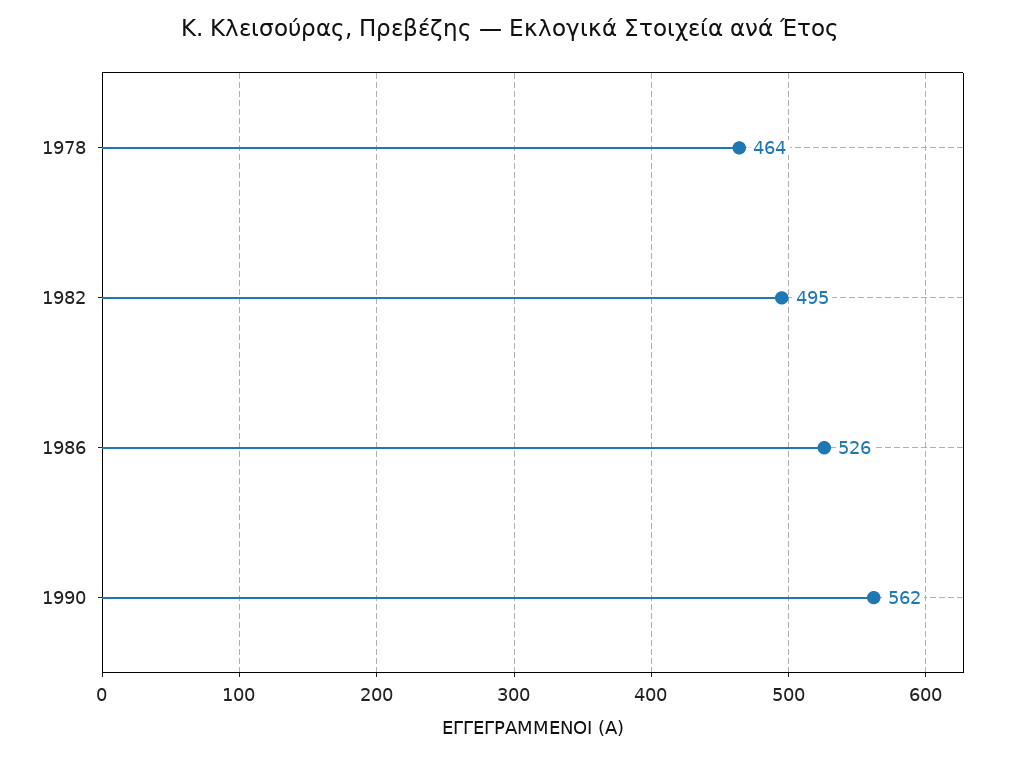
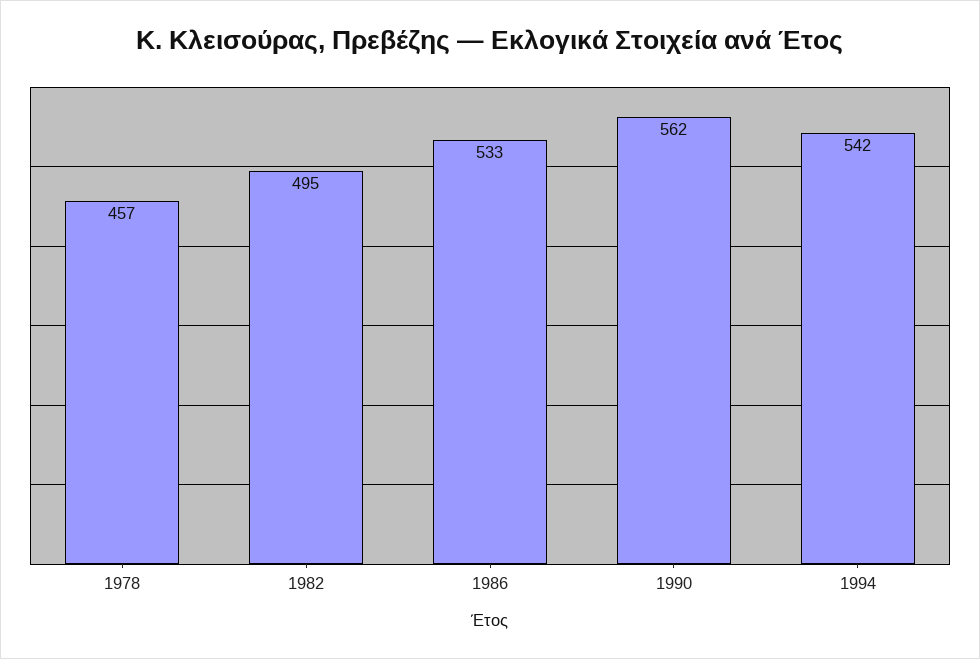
1978: 464 -> 457
1986: 526 -> 533
1994: none -> 542

